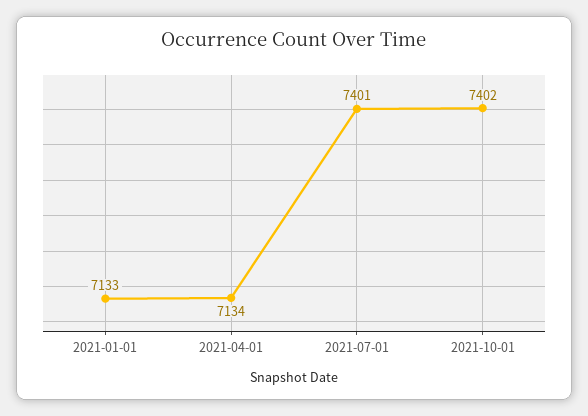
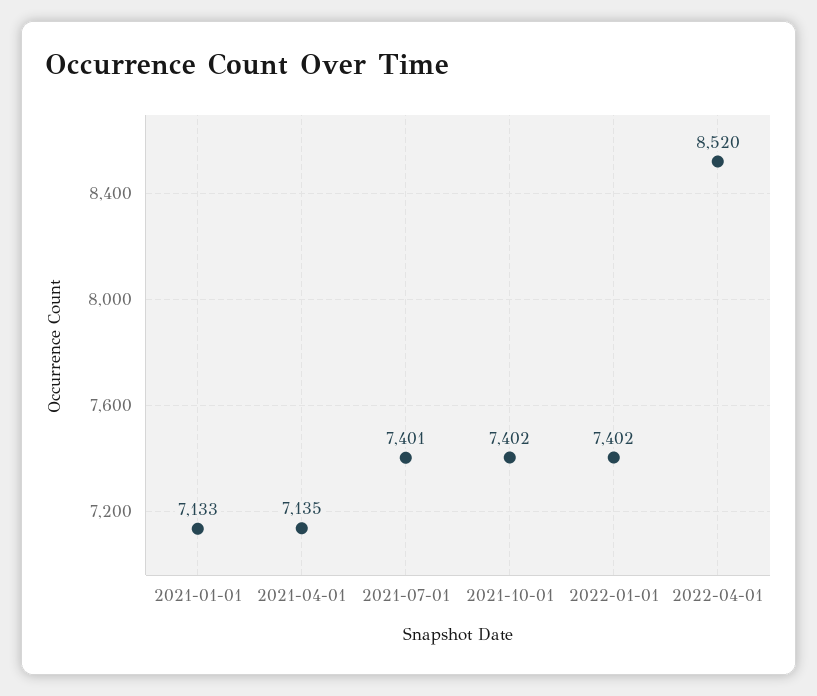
2021-04-01: 7134 -> 7135
2022-01-01: none -> 7402
2022-04-01: none -> 8520

